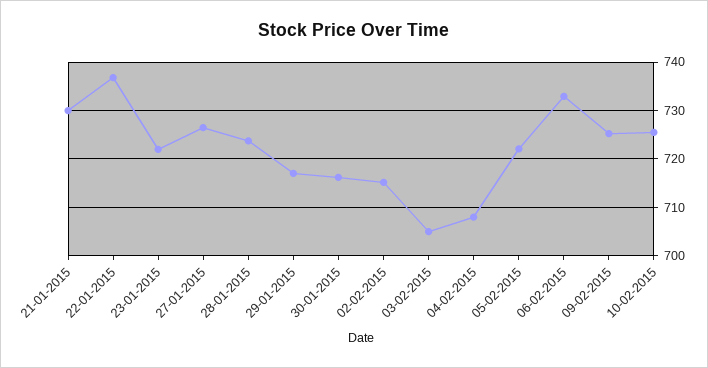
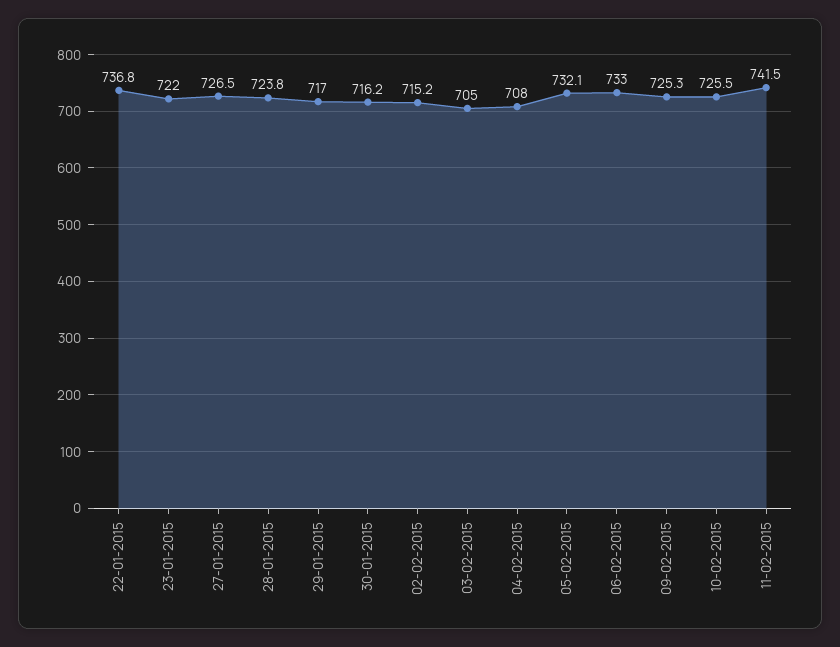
21-01-2015: 730 -> none
05-02-2015: 722 -> 732.1
11-02-2015: none -> 741.5

